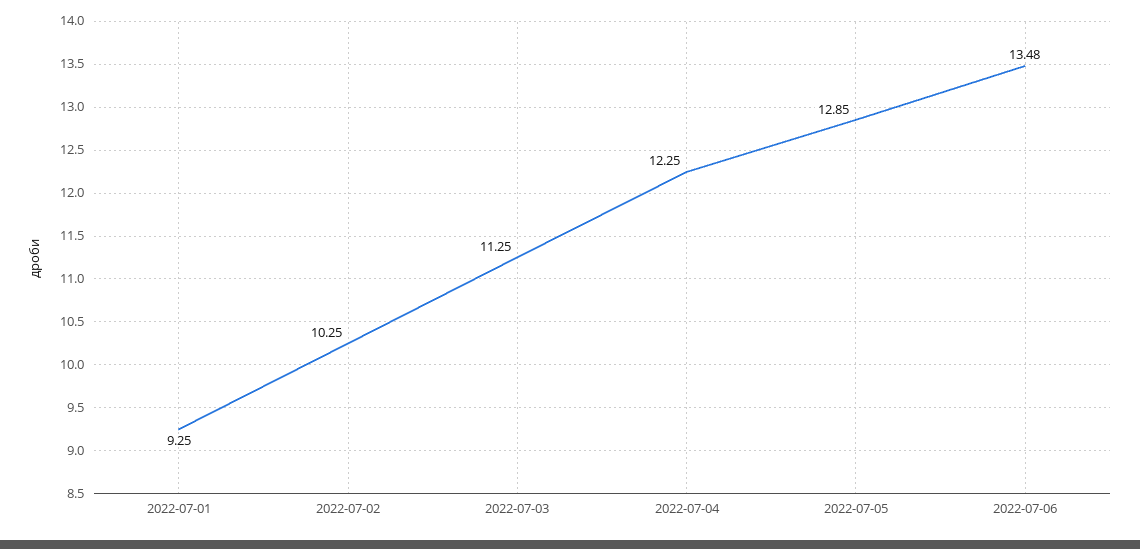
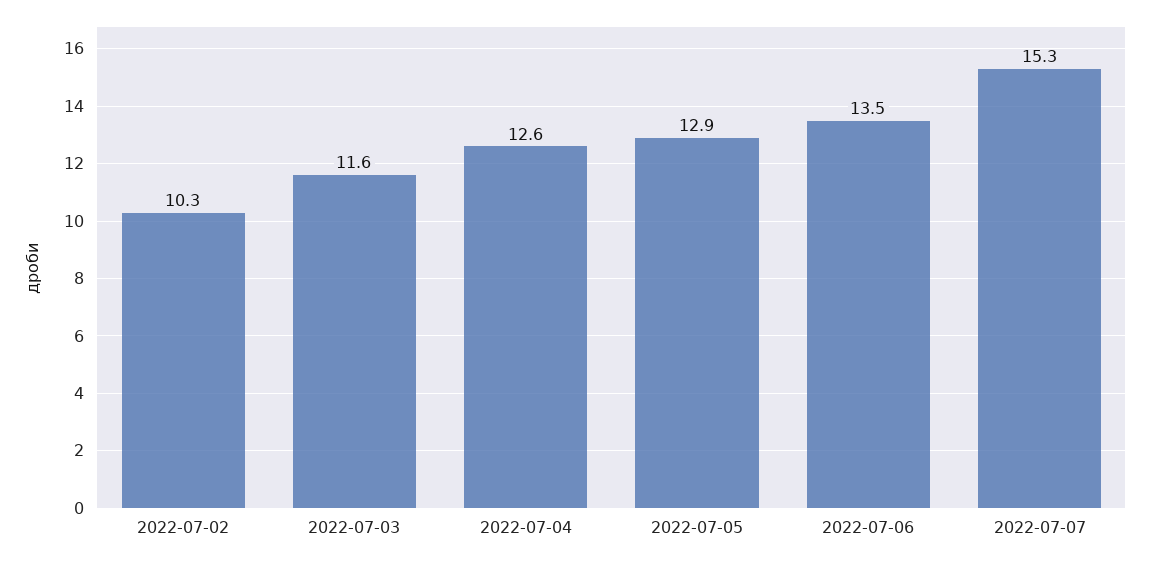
2022-07-01: 9.25 -> none
2022-07-03: 11.25 -> 11.6
2022-07-04: 12.25 -> 12.6
2022-07-07: none -> 15.3

